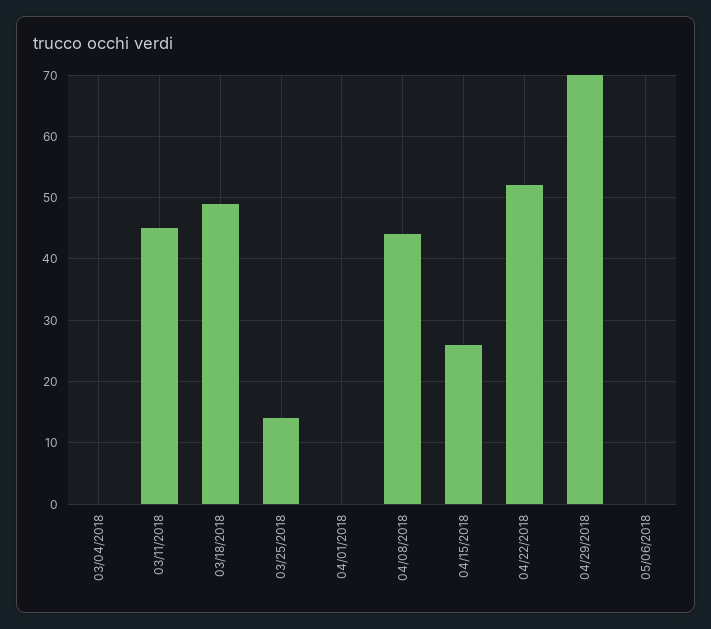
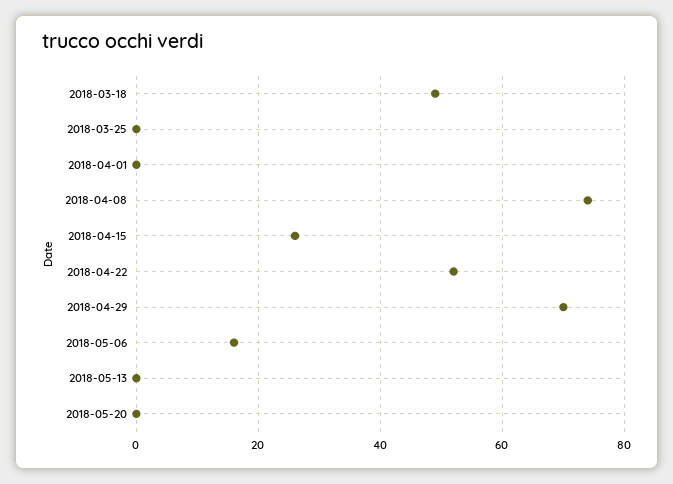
03/04/2018: 0 -> none
03/11/2018: 45 -> none
03/25/2018: 14 -> 0
04/08/2018: 44 -> 75
05/06/2018: 0 -> 15
2018-05-13: none -> 0
2018-05-20: none -> 0

